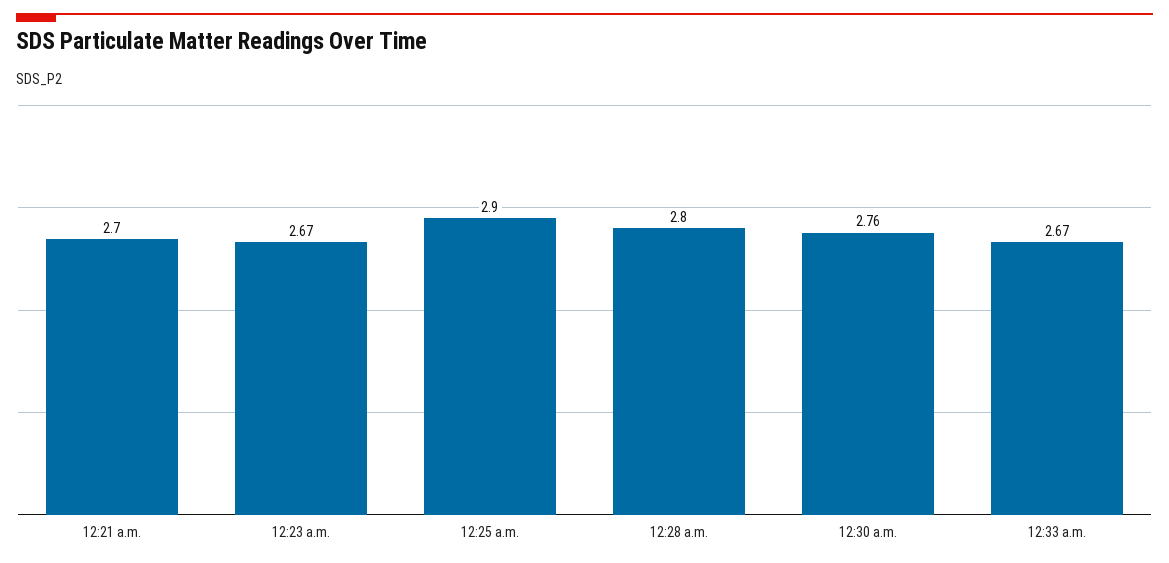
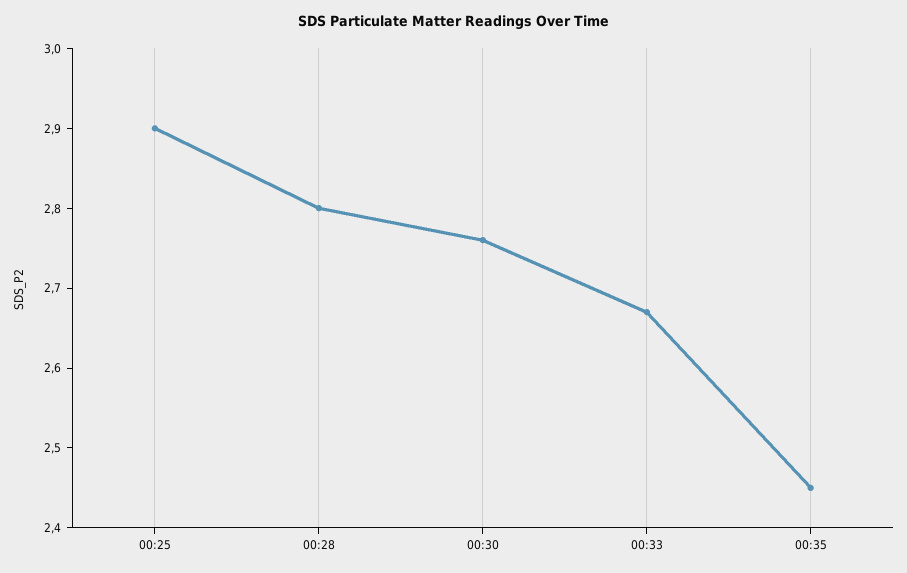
12:21 a.m.: 2.7 -> none
12:23 a.m.: 2.67 -> none
00:35: none -> 2.45

